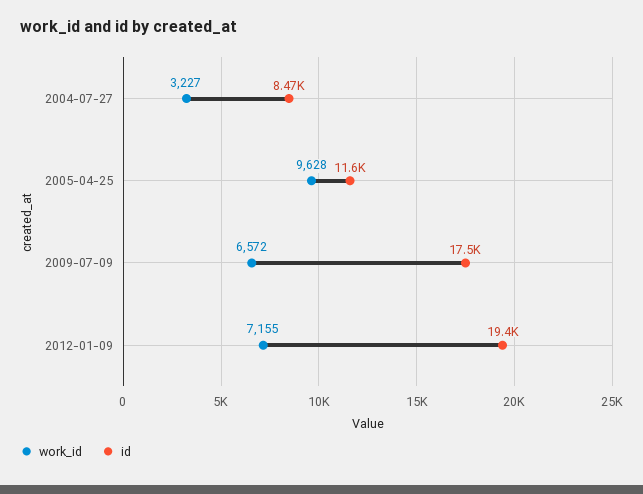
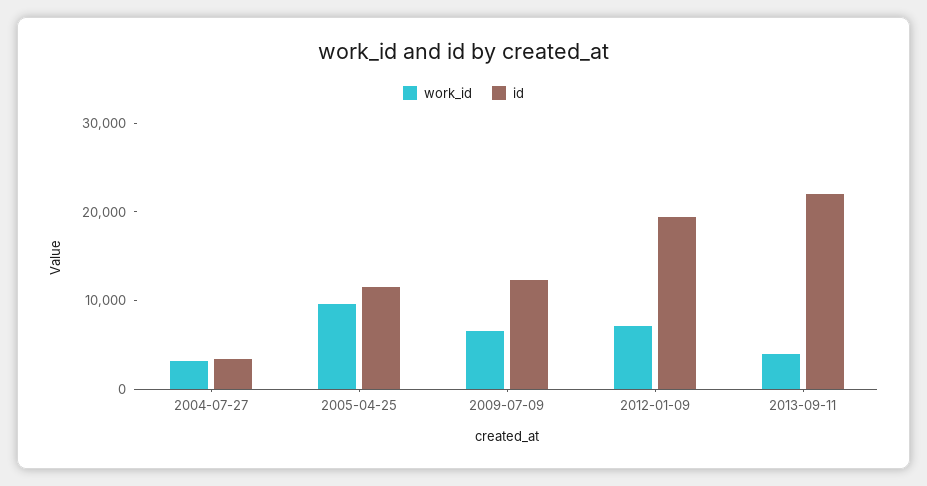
id, 2004-07-27: 8470 -> 4000
id, 2009-07-09: 17500 -> 12000
work_id, 2013-09-11: none -> 4000
id, 2013-09-11: none -> 22000

